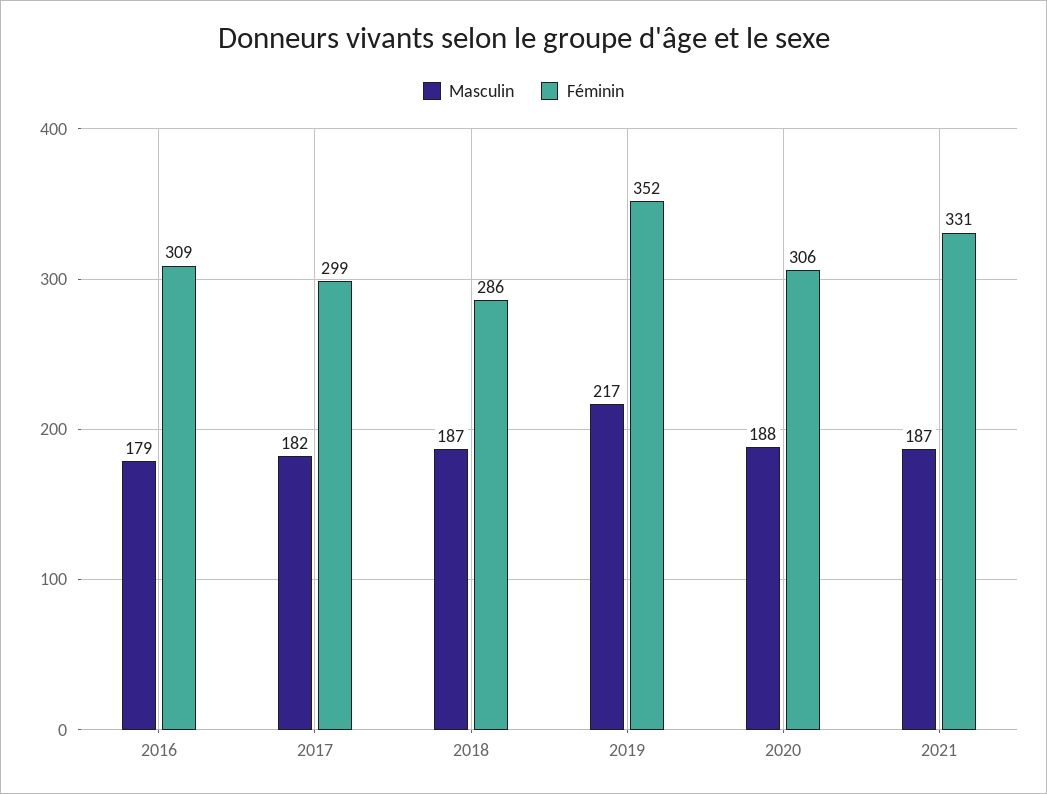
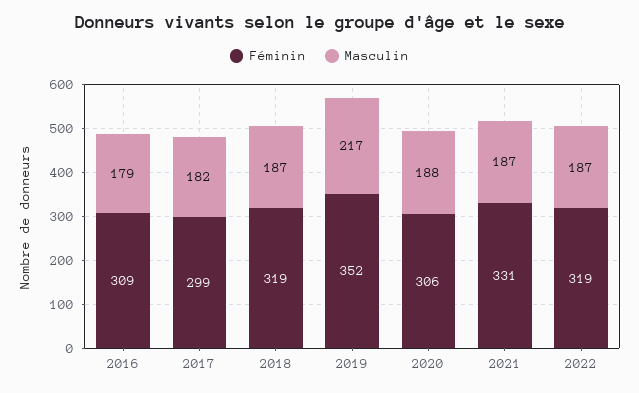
Féminin, 2018: 286 -> 319
Féminin, 2022: none -> 319
Masculin, 2022: none -> 187

